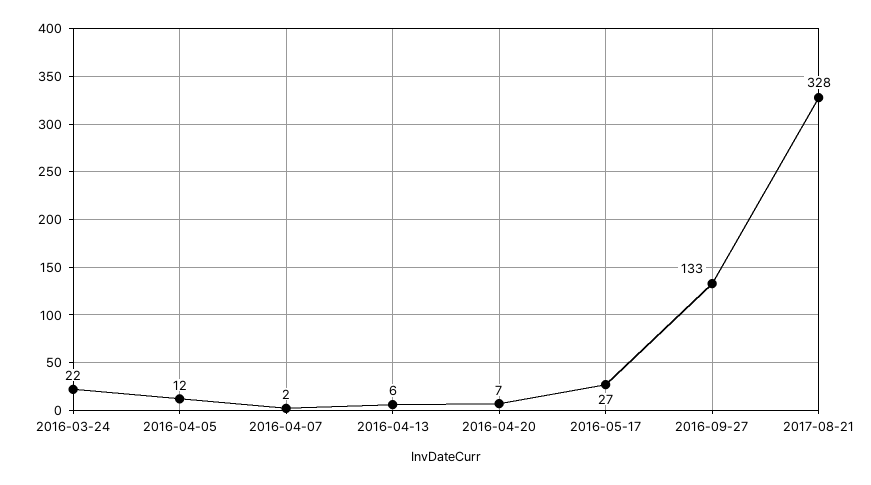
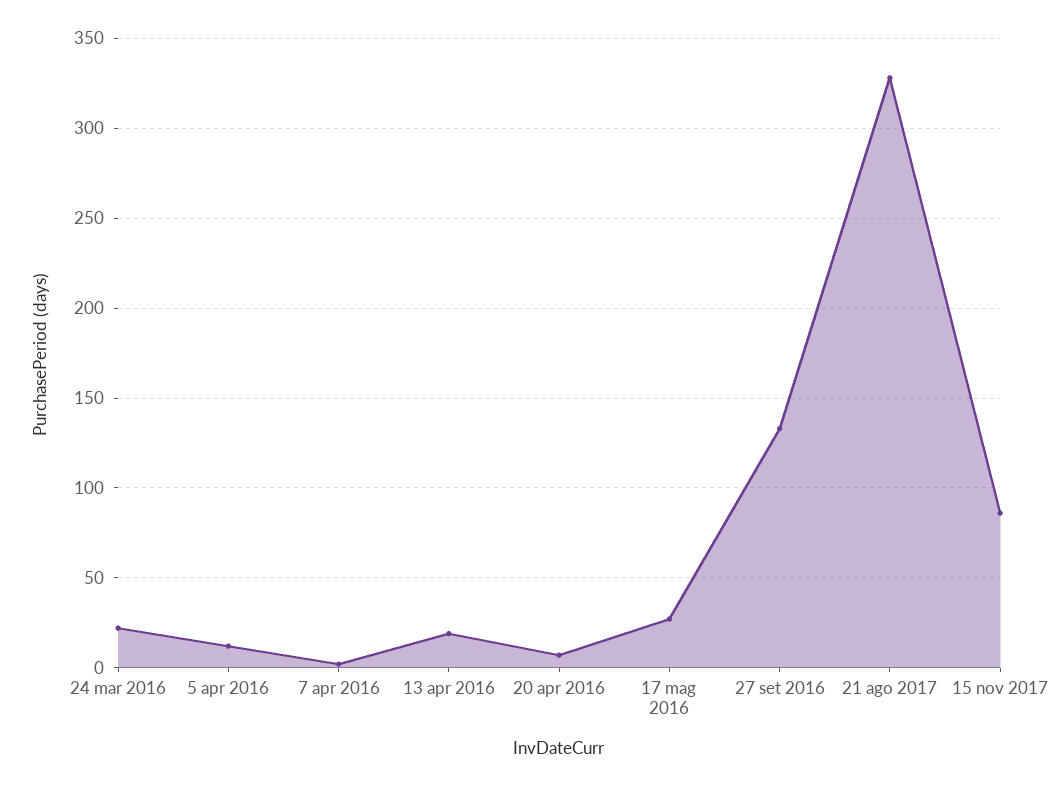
2016-04-13: 6 -> 20
15 nov 2017: none -> 85

